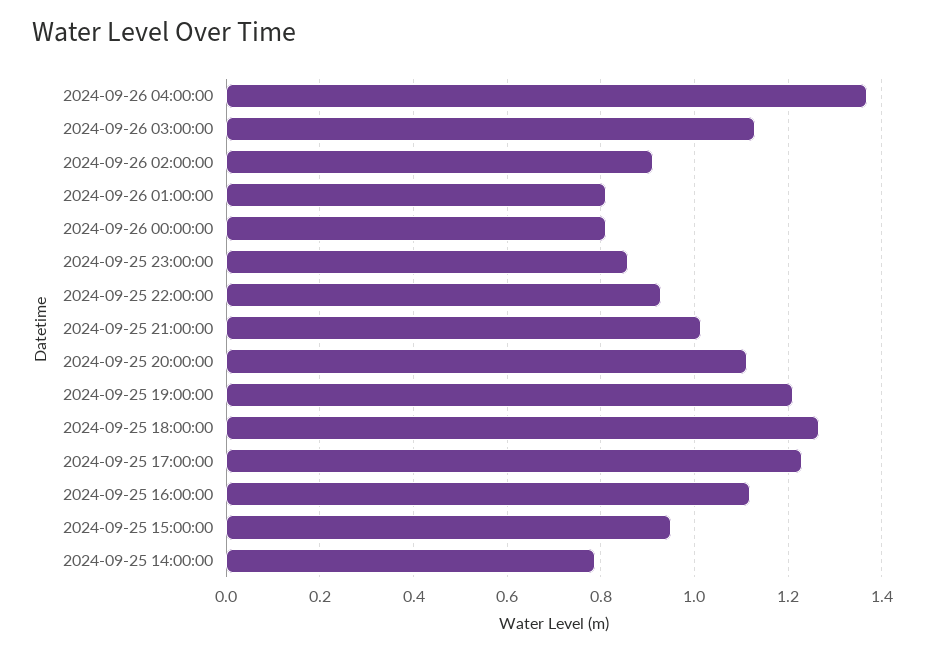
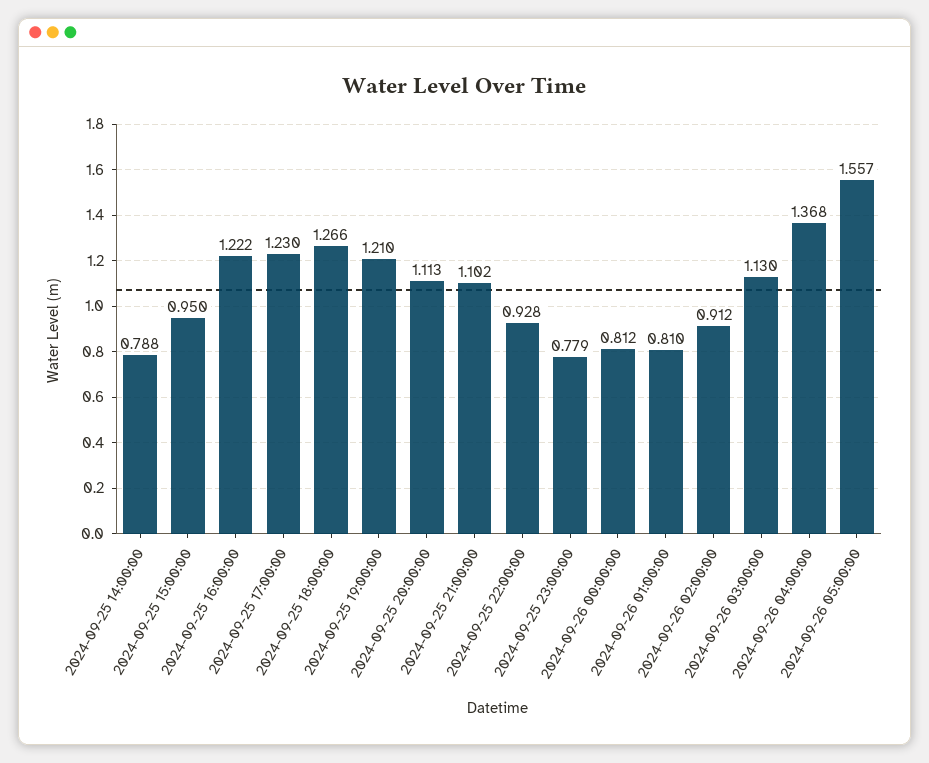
2024-09-25 23:00:00: 0.86 -> 0.779
2024-09-25 21:00:00: 1.02 -> 1.102
2024-09-25 16:00:00: 1.12 -> 1.222
2024-09-26 05:00:00: none -> 1.557

